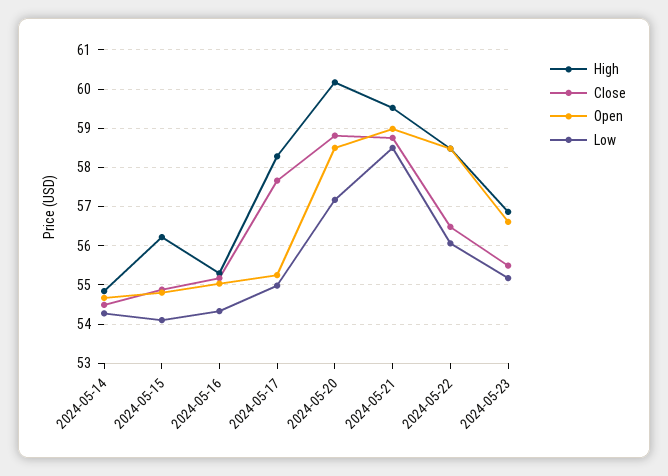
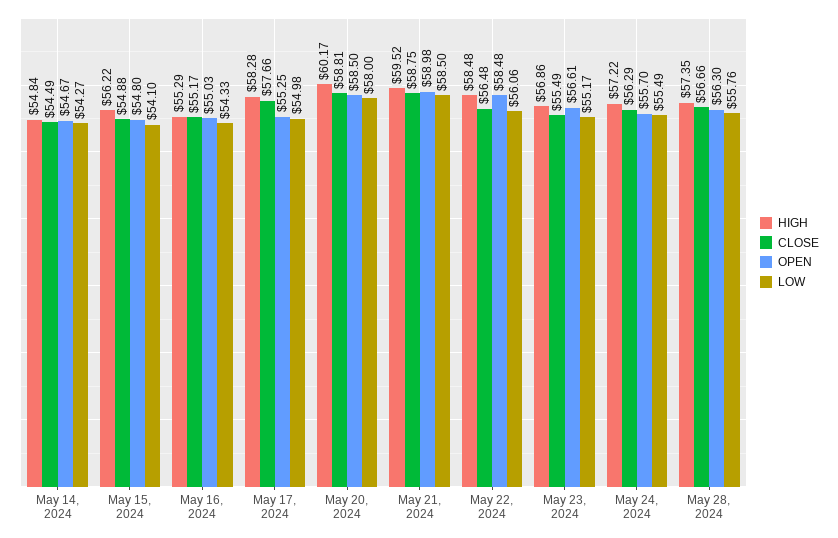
Low, 2024-05-20: 57.2 -> 58
High, May 24, 2024: none -> 57.22
Close, May 24, 2024: none -> 56.29
Open, May 24, 2024: none -> 55.7
Low, May 24, 2024: none -> 55.49
High, May 28, 2024: none -> 57.35
Close, May 28, 2024: none -> 56.66
Open, May 28, 2024: none -> 56.3
Low, May 28, 2024: none -> 55.76

